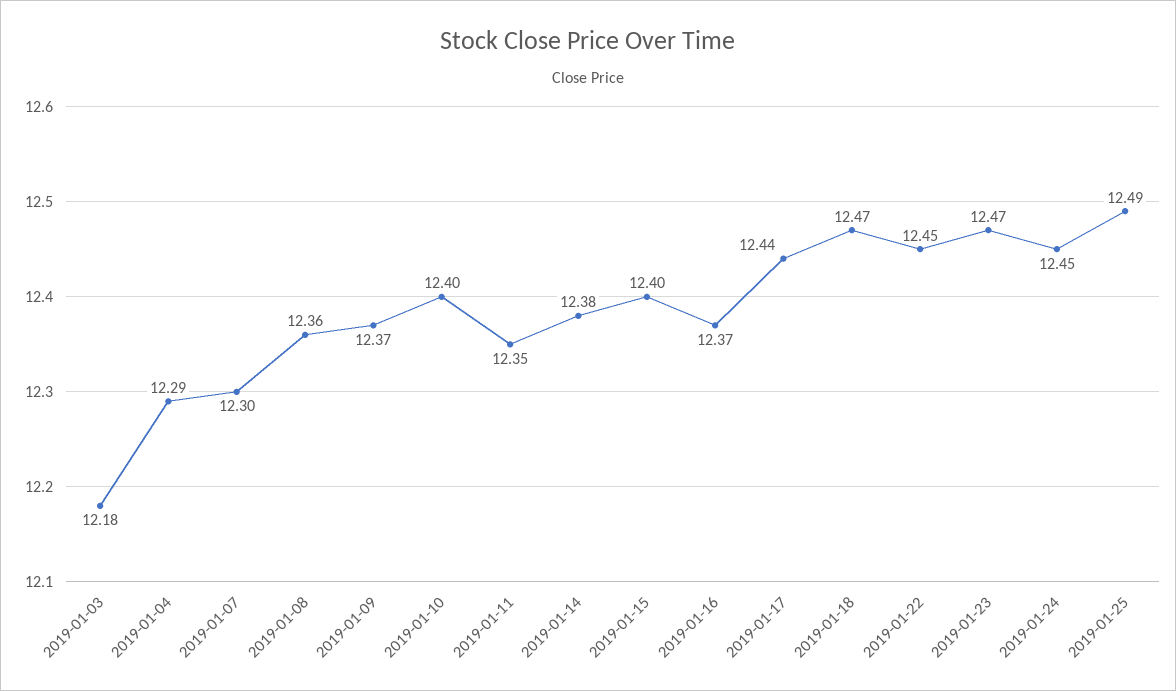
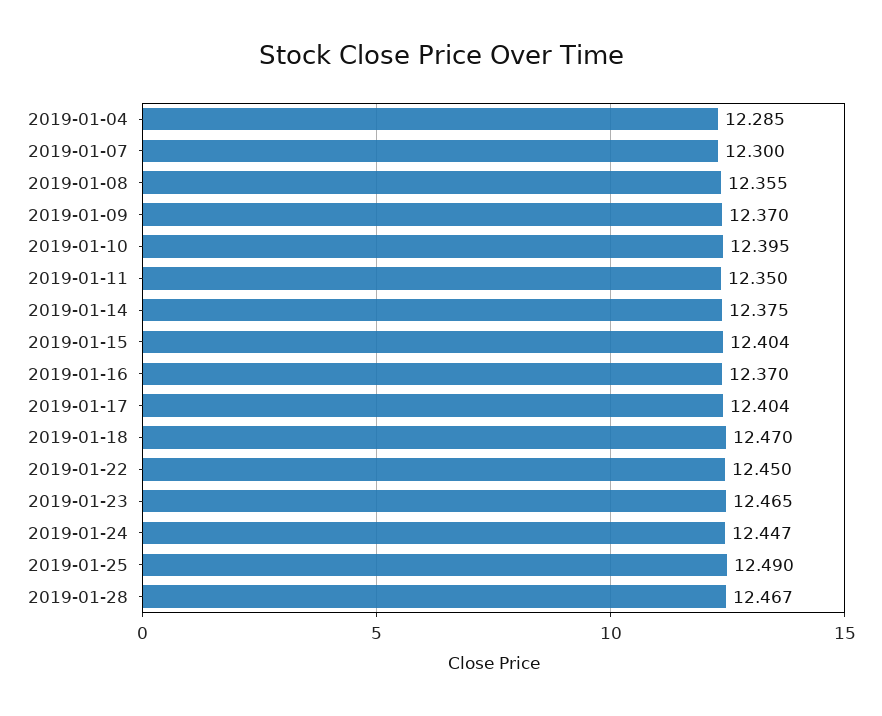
2019-01-03: 12.18 -> none
2019-01-17: 12.44 -> 12.404
2019-01-28: none -> 12.467

